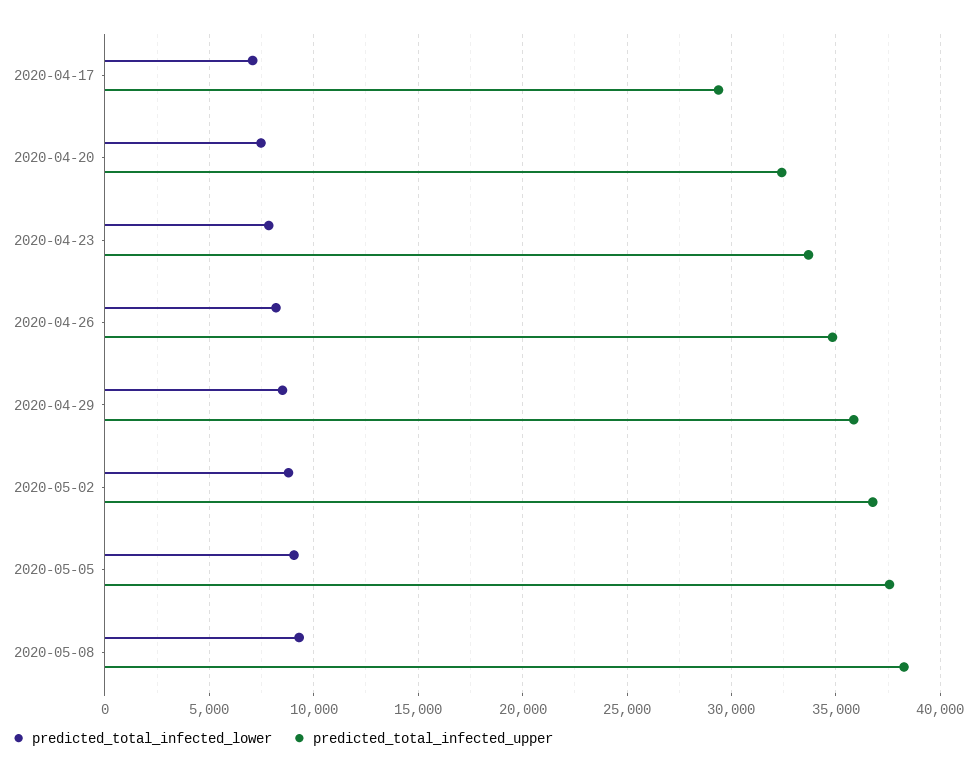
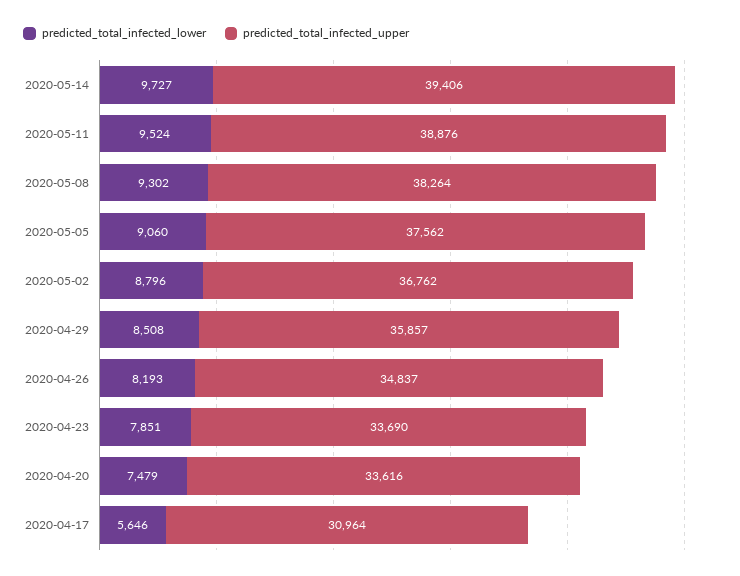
predicted_total_infected_lower, 2020-04-17: 7000 -> 5646
predicted_total_infected_upper, 2020-04-17: 29500 -> 30964
predicted_total_infected_upper, 2020-04-20: 32500 -> 33616
predicted_total_infected_lower, 2020-05-14: none -> 9727
predicted_total_infected_upper, 2020-05-14: none -> 39406
predicted_total_infected_lower, 2020-05-11: none -> 9524
predicted_total_infected_upper, 2020-05-11: none -> 38876

